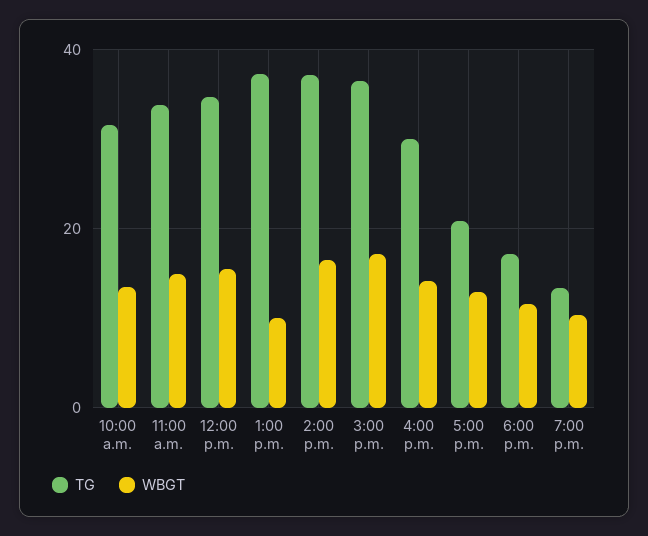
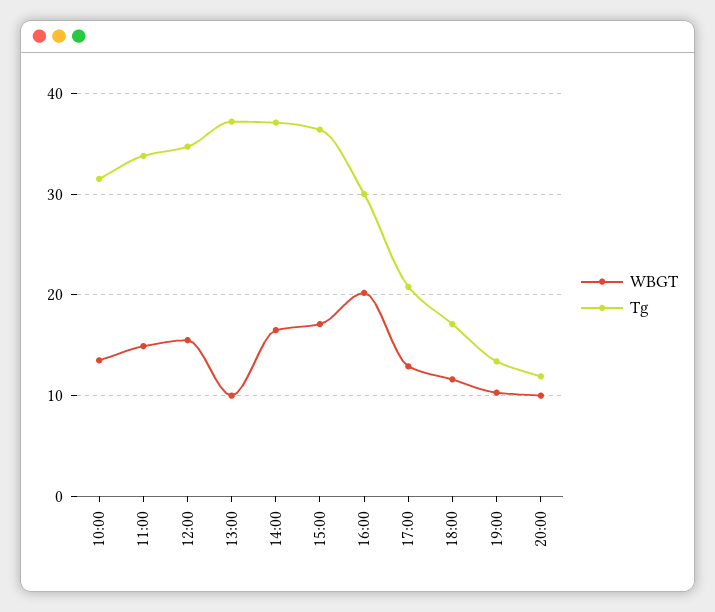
WBGT, 4:00 p.m.: 14 -> 20
WBGT, 20:00: none -> 10
TG, 20:00: none -> 12

